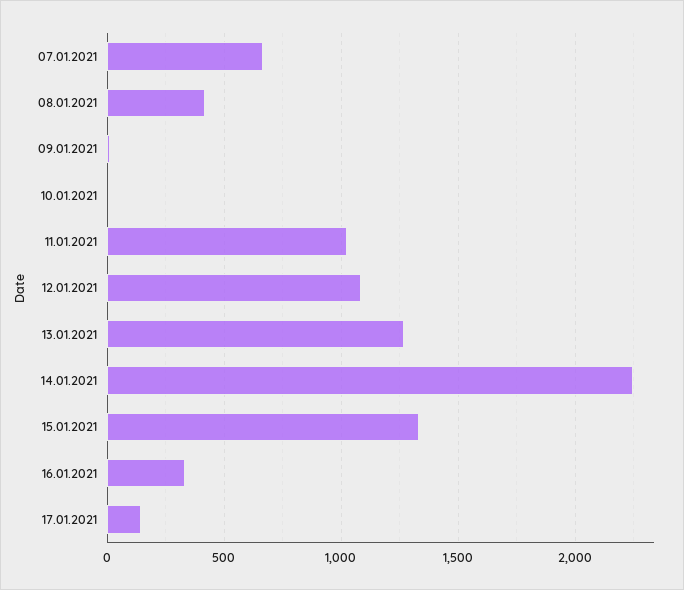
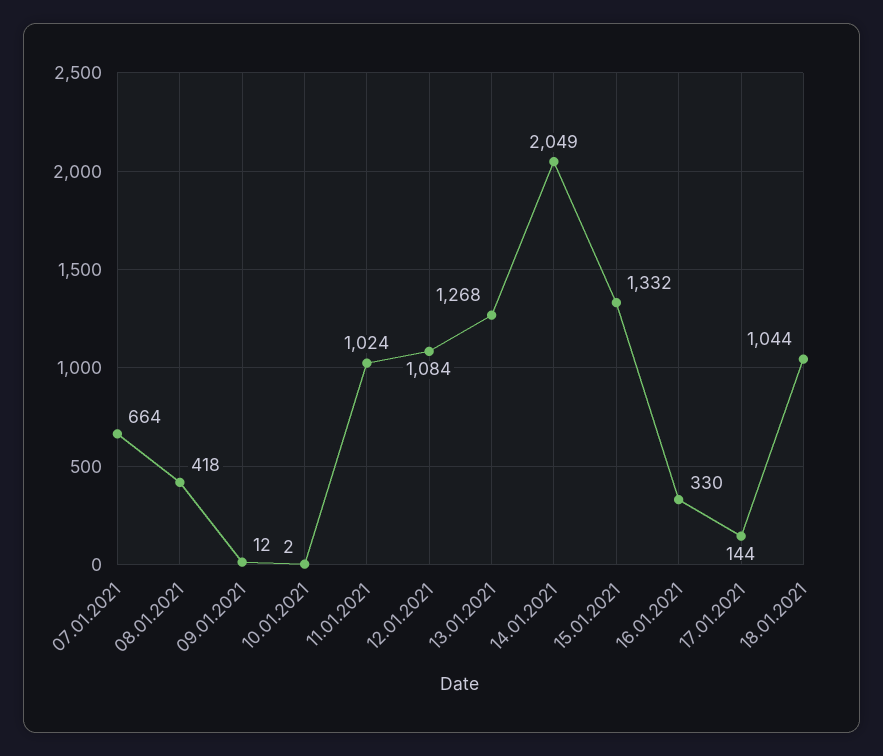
14.01.2021: 2250 -> 2049
18.01.2021: none -> 1044

